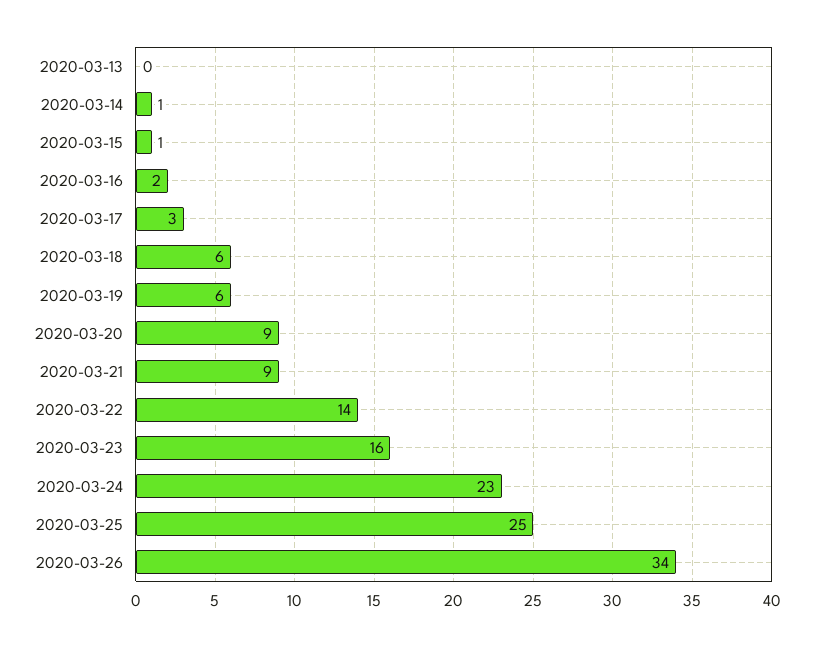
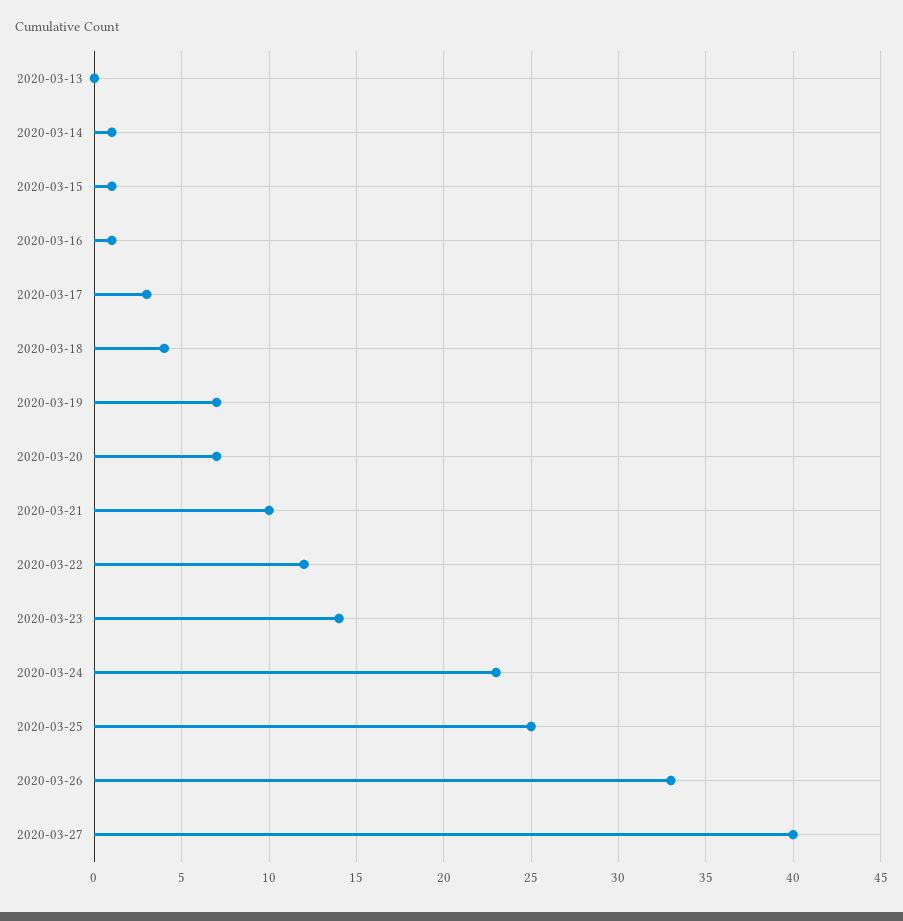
2020-03-16: 2 -> 1
2020-03-18: 6 -> 4
2020-03-19: 6 -> 7
2020-03-20: 9 -> 7
2020-03-21: 9 -> 10
2020-03-22: 14 -> 12
2020-03-23: 16 -> 14
2020-03-26: 34 -> 33
2020-03-27: none -> 40

